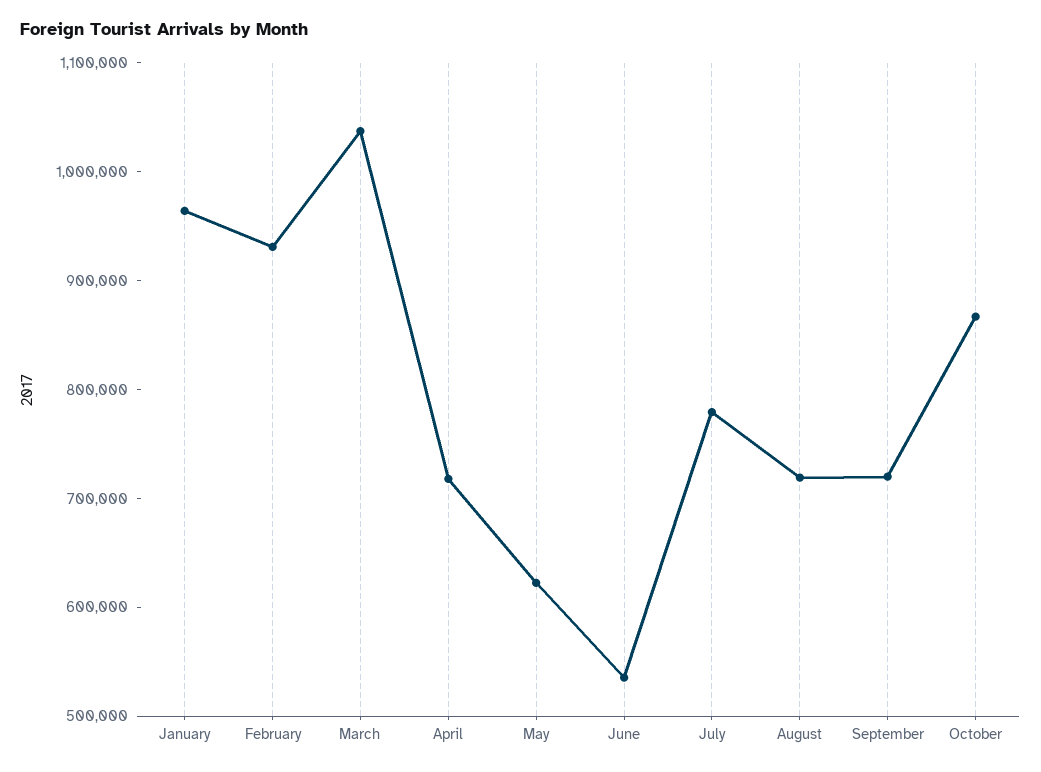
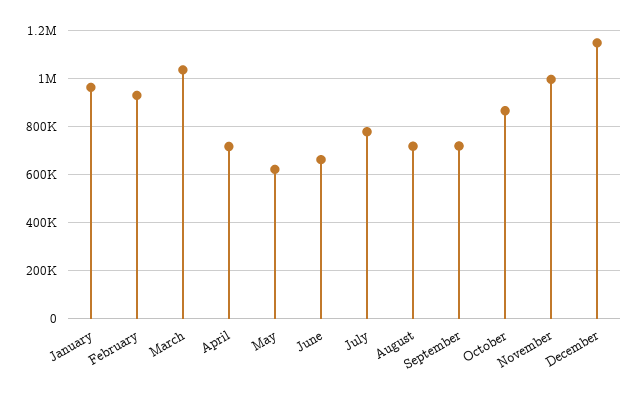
June: 540000 -> 650000
November: none -> 1000000
December: none -> 1150000

